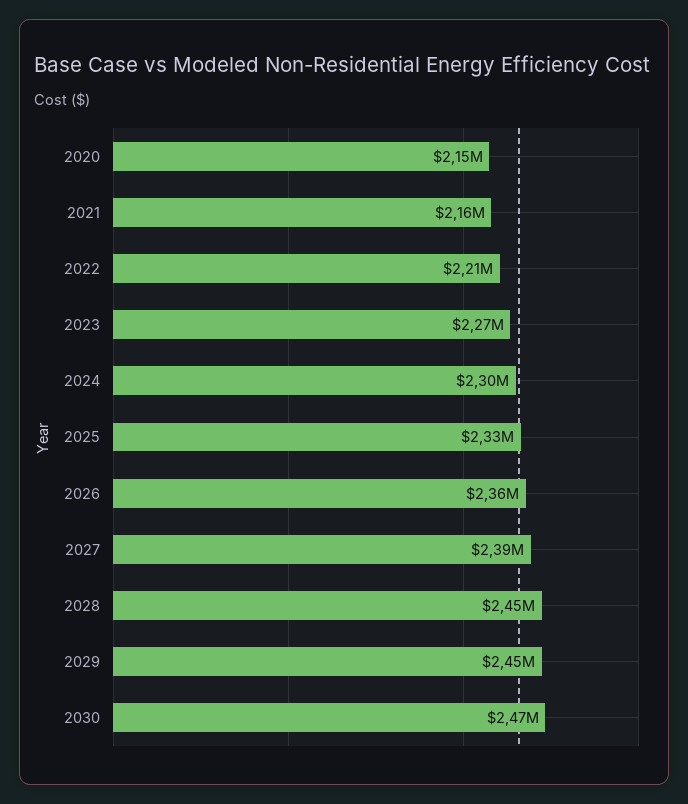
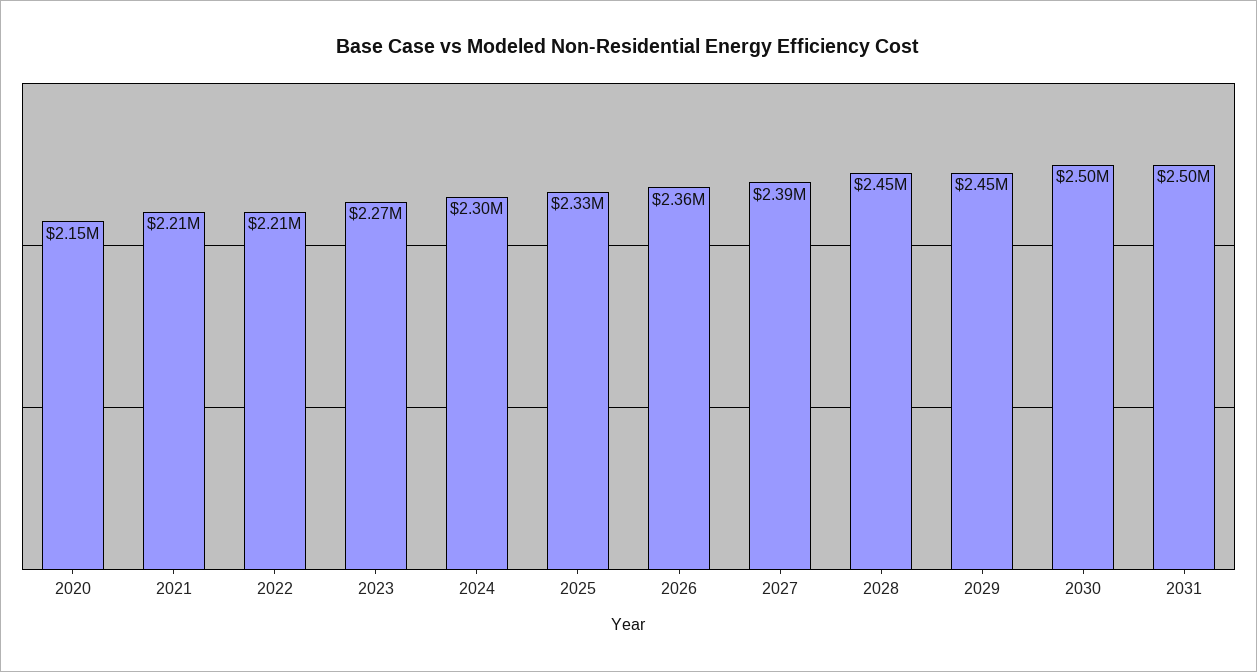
2021: 2160000 -> 2210000
2030: 2470000 -> 2500000
2031: none -> 2500000

